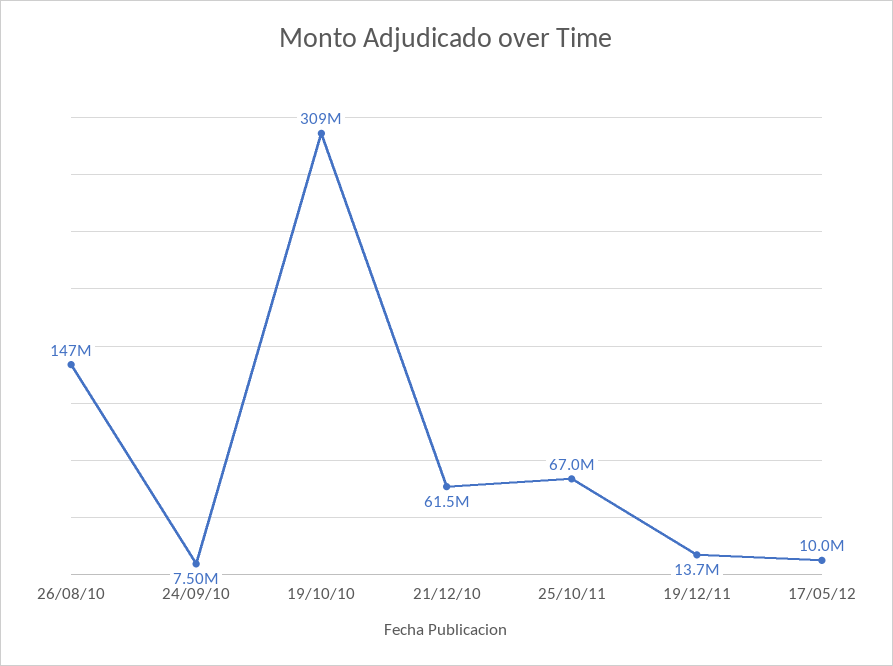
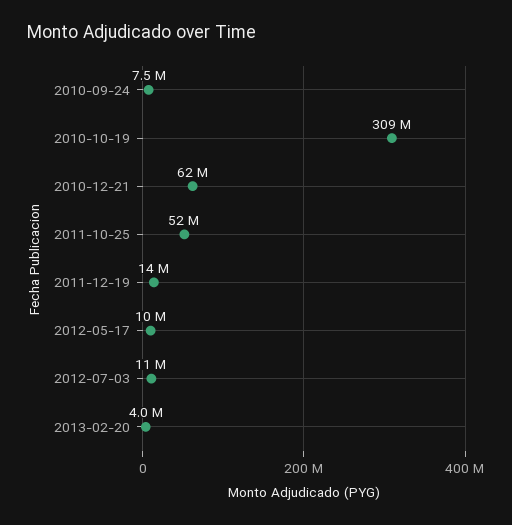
26/08/10: 147000000 -> none
25/10/11: 67000000 -> 52000000
2012-07-03: none -> 11000000
2013-02-20: none -> 4000000

